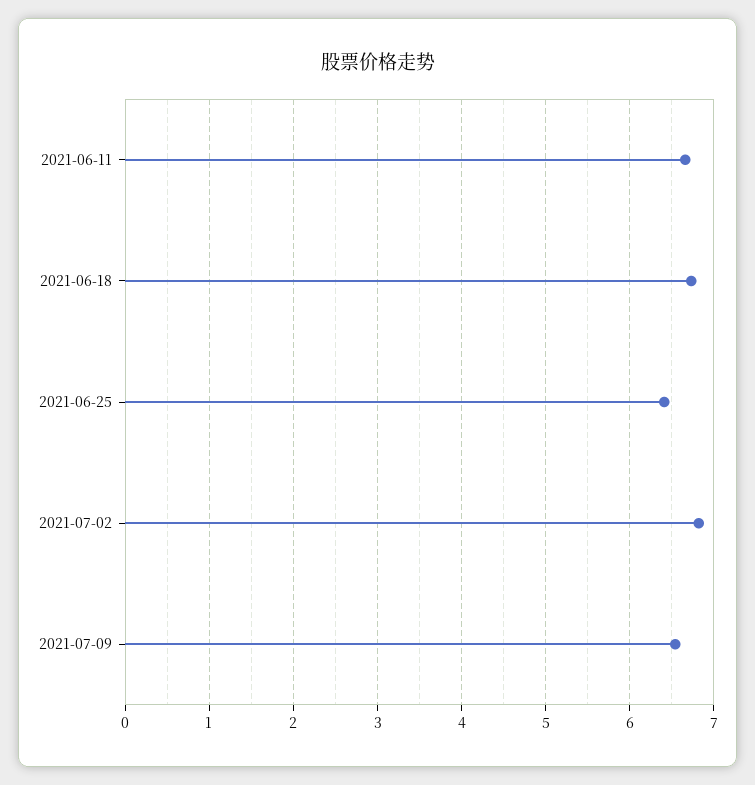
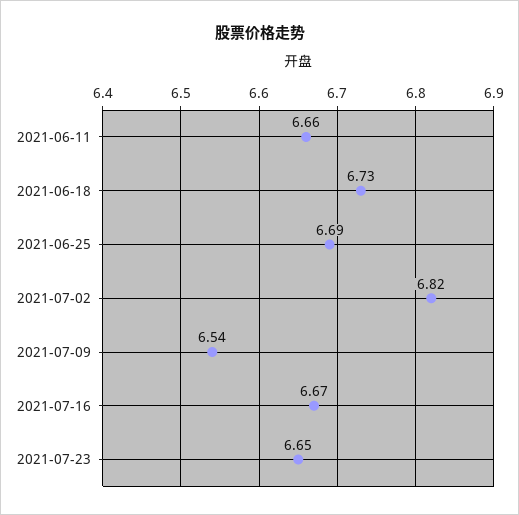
2021-06-25: 6.4 -> 6.69
2021-07-16: none -> 6.67
2021-07-23: none -> 6.65

